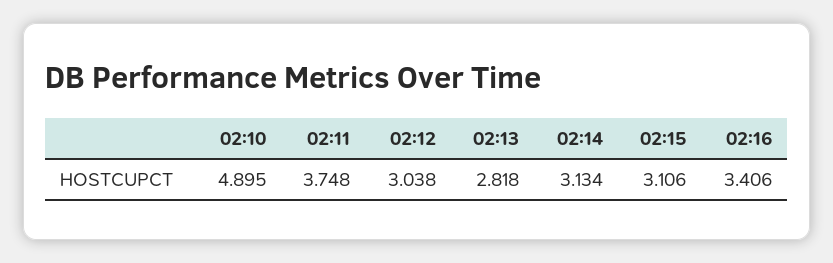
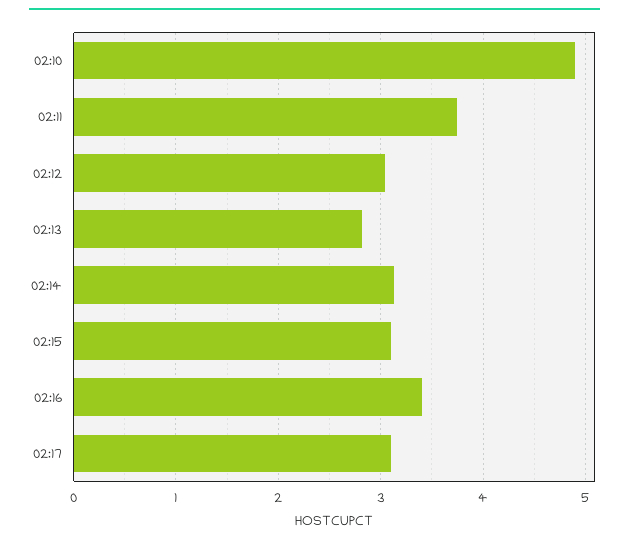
02:17: none -> 3.1

